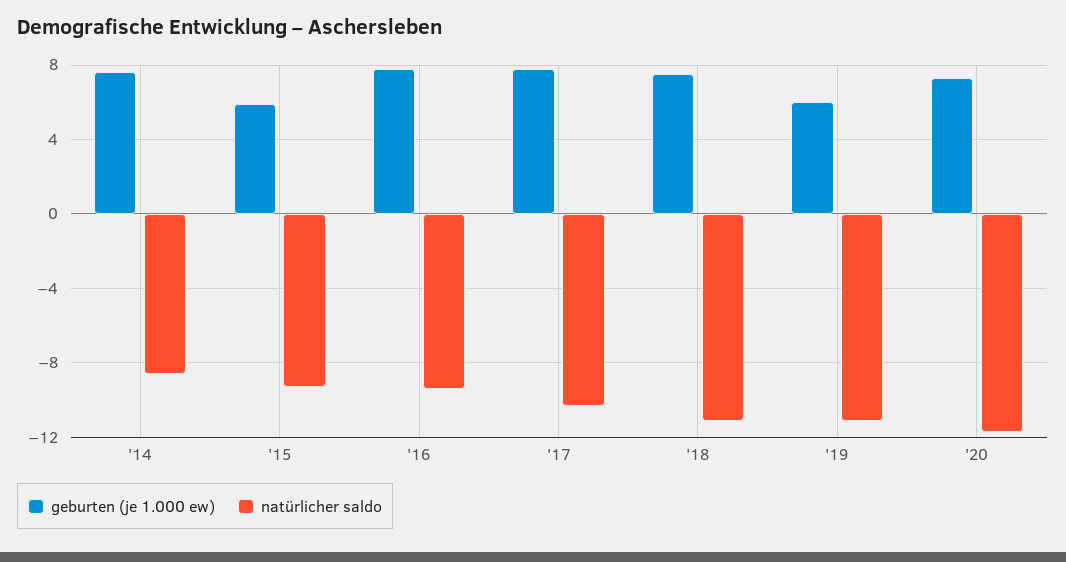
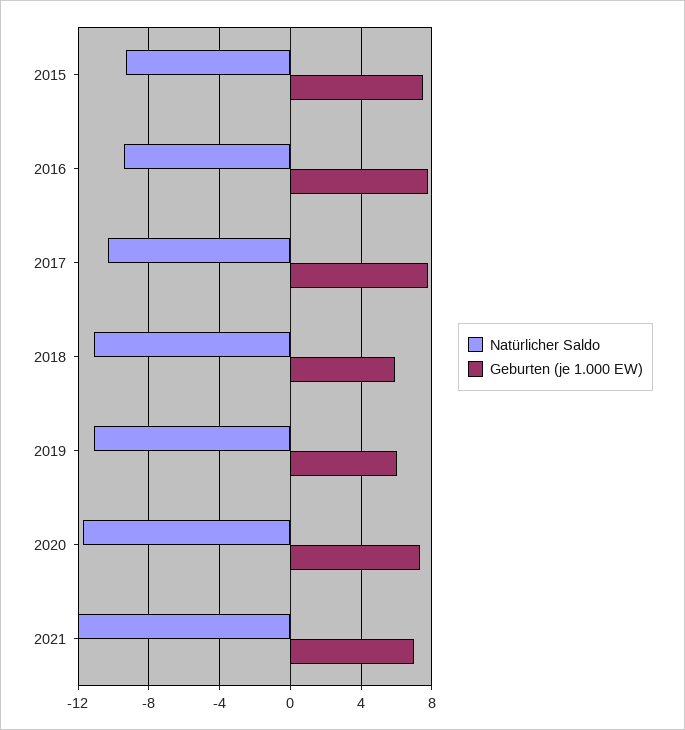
geburten (je 1.000 ew), '14: 7.5 -> none
natürlicher saldo, '14: -8.5 -> none
geburten (je 1.000 ew), '15: 6 -> 7.5
geburten (je 1.000 ew), '18: 7.5 -> 6
natürlicher saldo, 2021: none -> -12
geburten (je 1.000 ew), 2021: none -> 7

